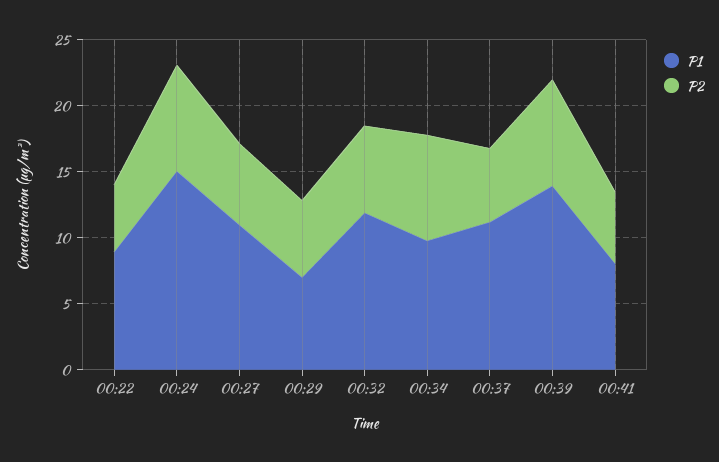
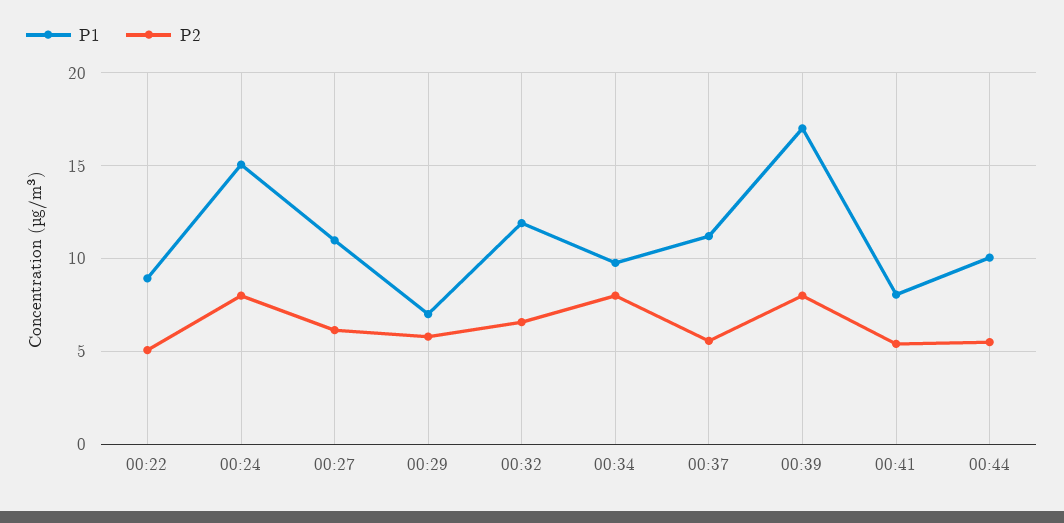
P1, 00:39: 14 -> 17
P1, 00:44: none -> 10
P2, 00:44: none -> 5.5

